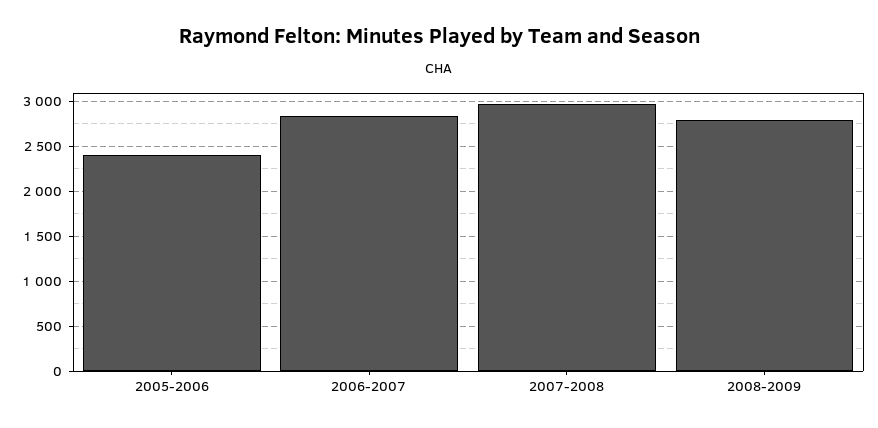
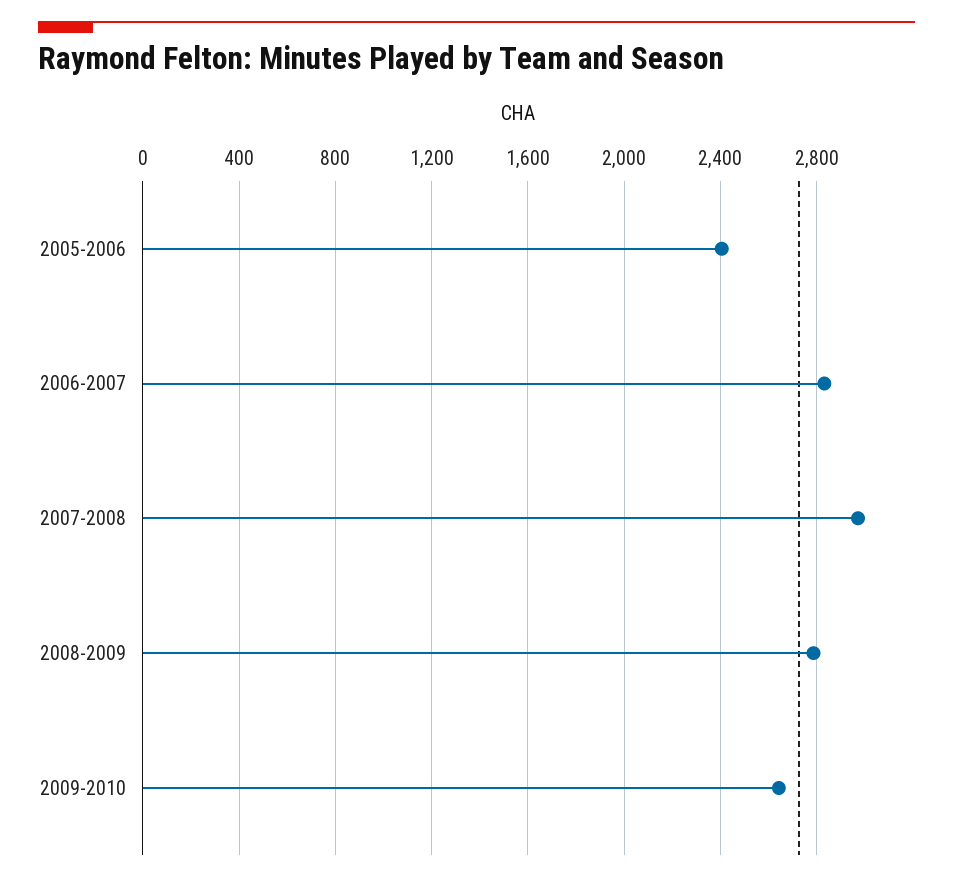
2009-2010: none -> 2650

